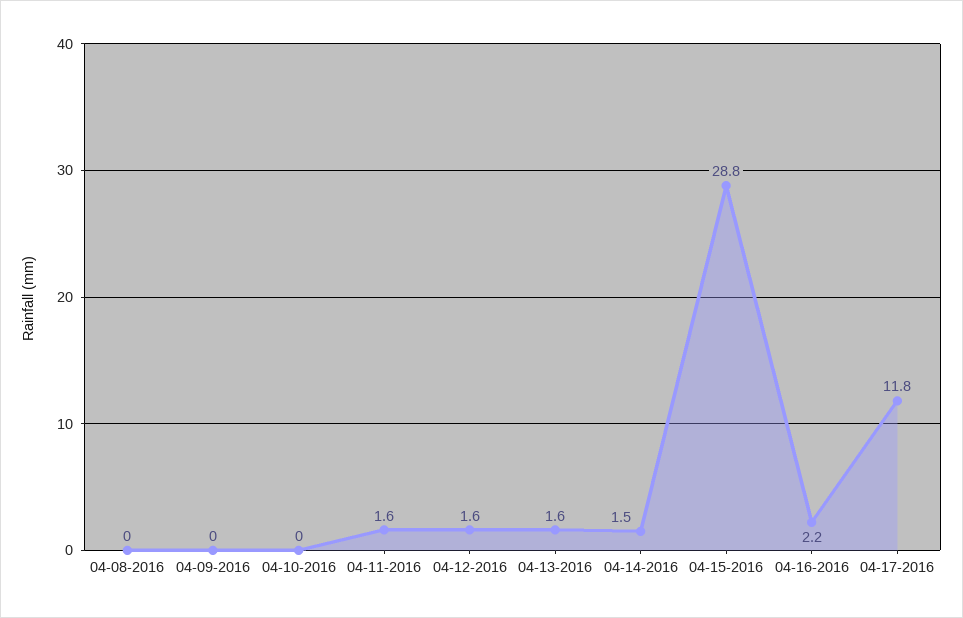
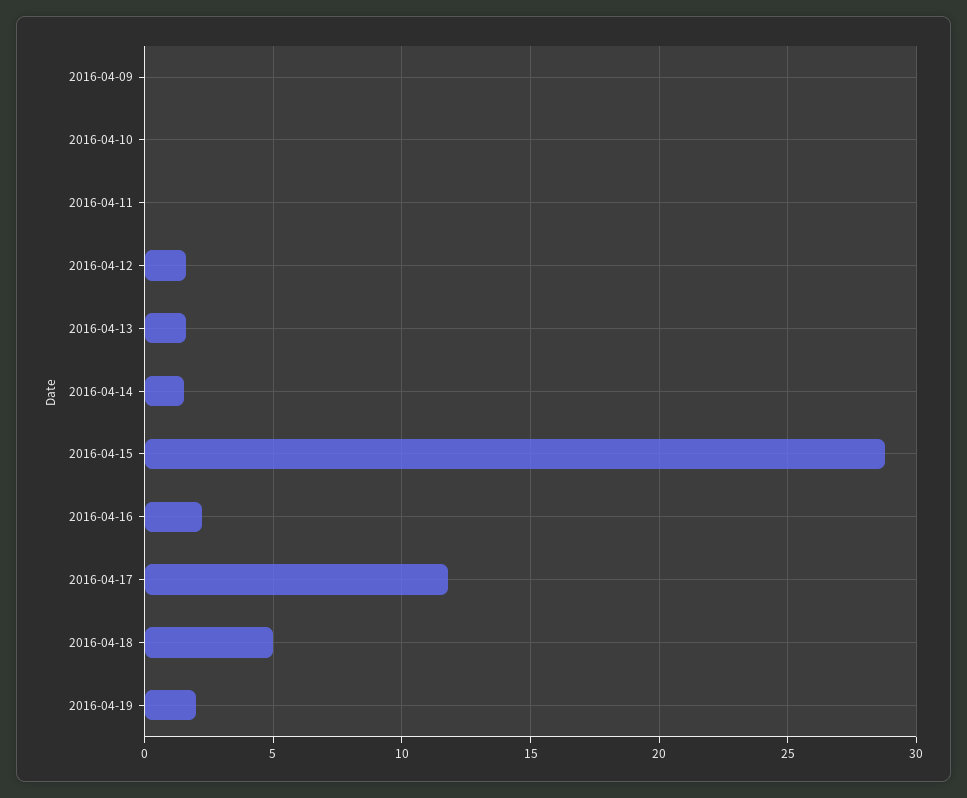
04-08-2016: 0 -> none
04-11-2016: 1.6 -> 0
2016-04-18: none -> 5
2016-04-19: none -> 2

